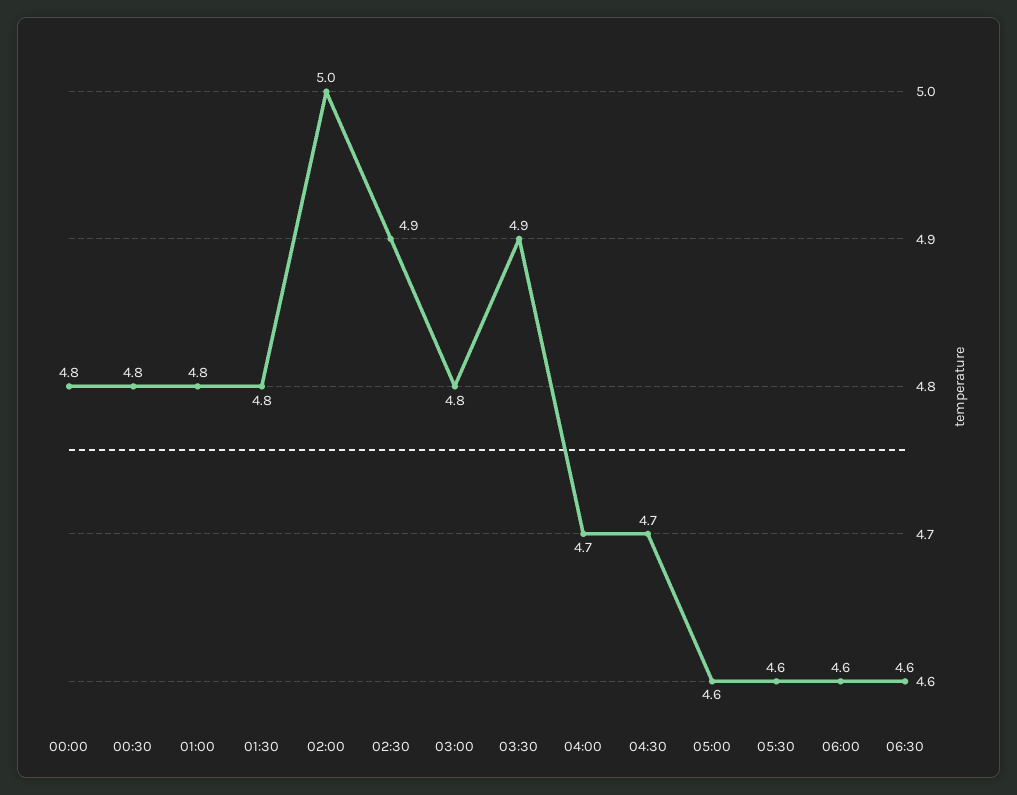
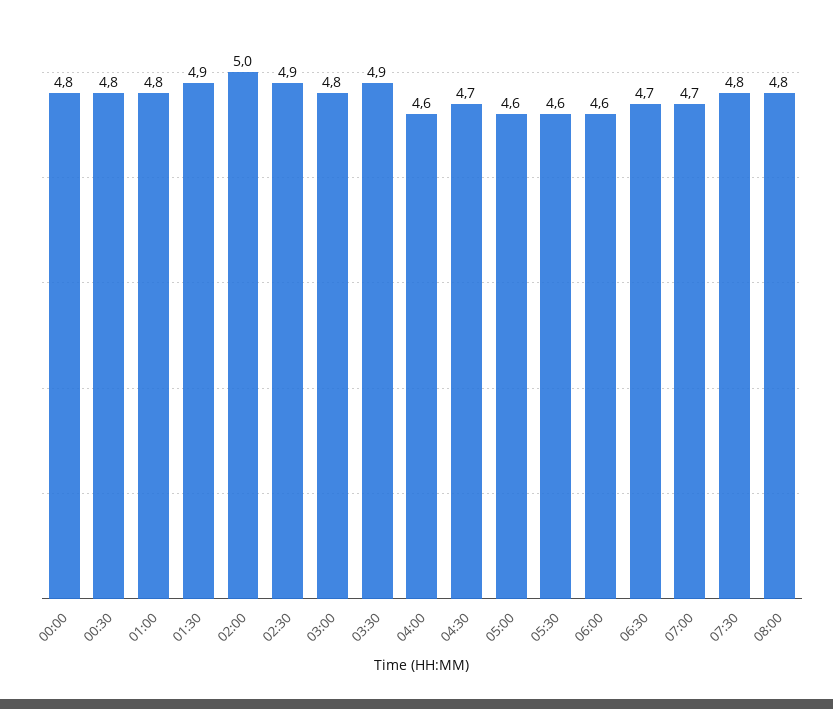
01:30: 4.8 -> 4.9
04:00: 4.7 -> 4.6
06:30: 4.6 -> 4.7
07:00: none -> 4.7
07:30: none -> 4.8
08:00: none -> 4.8

